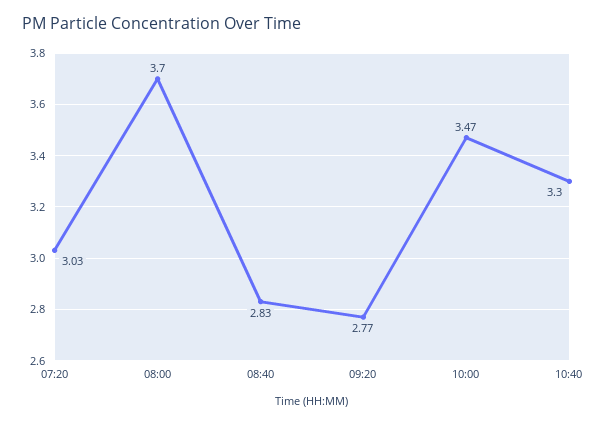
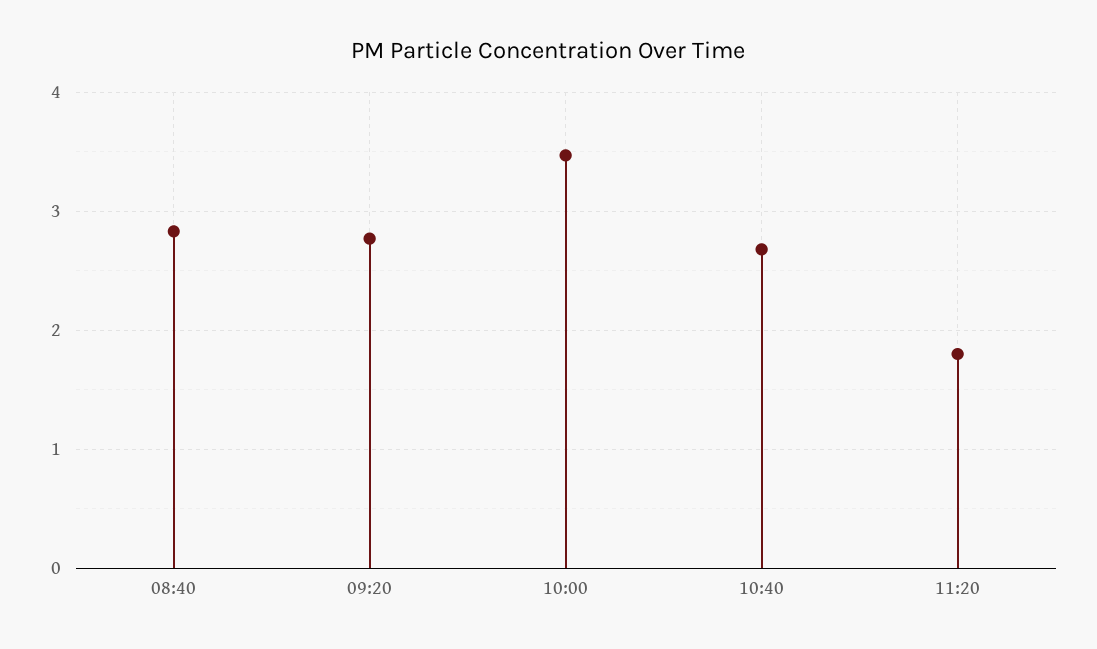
07:20: 3.03 -> none
08:00: 3.7 -> none
10:40: 3.3 -> 2.7
11:20: none -> 1.8

